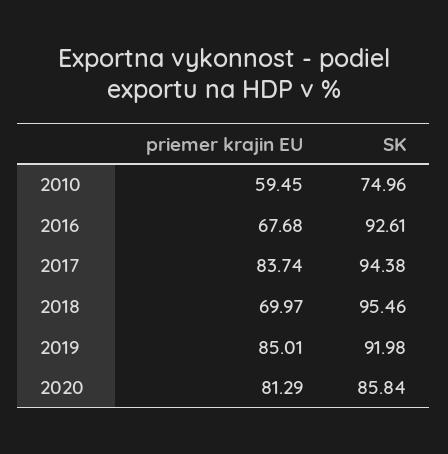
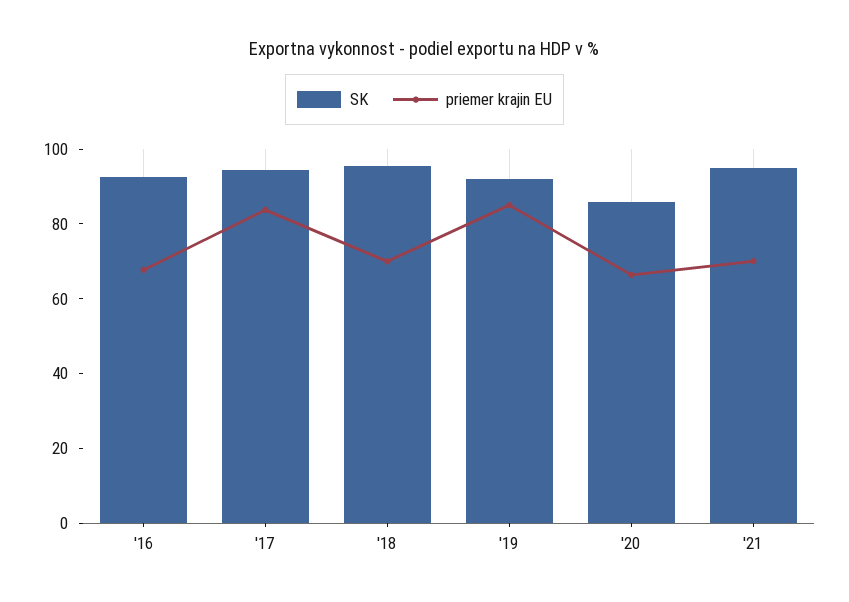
priemer krajin EU, 2010: 59.45 -> none
SK, 2010: 74.96 -> none
priemer krajin EU, 2020: 81.29 -> 65
SK, '21: none -> 95
priemer krajin EU, '21: none -> 70

